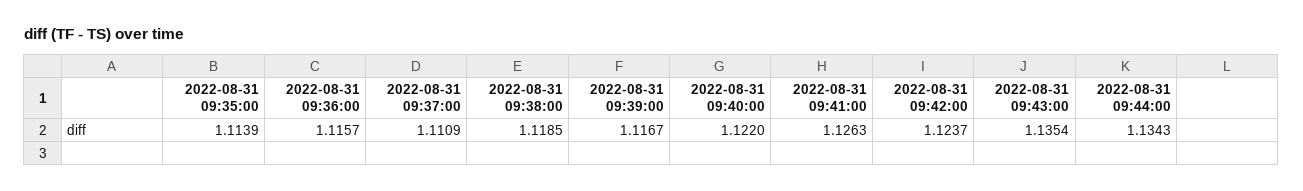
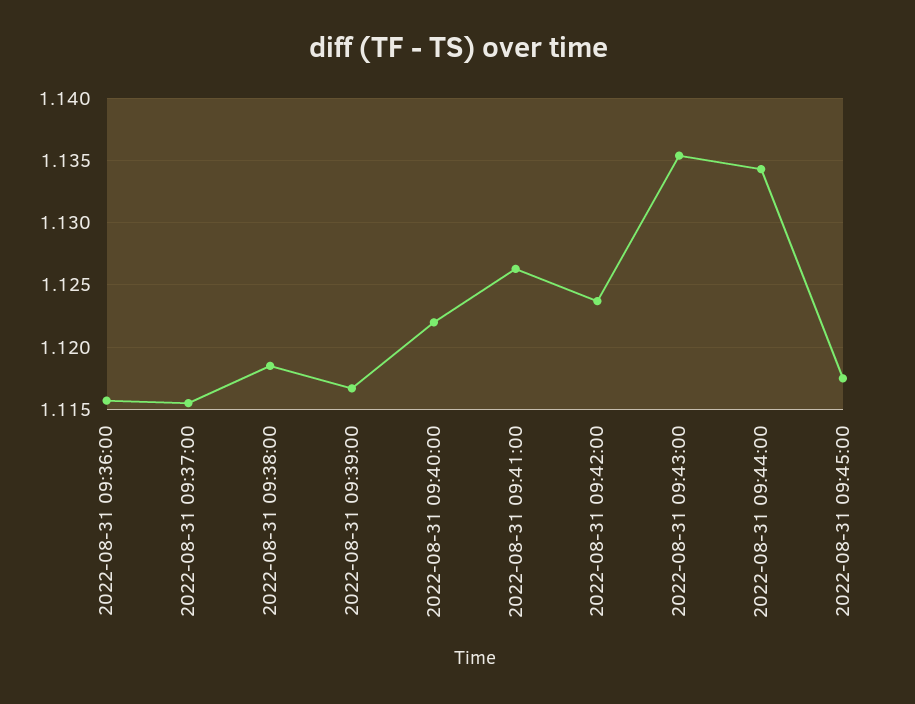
2022-08-31 09:35:00: 1.1139 -> none
2022-08-31 09:37:00: 1.1109 -> 1.1155
2022-08-31 09:45:00: none -> 1.1175

